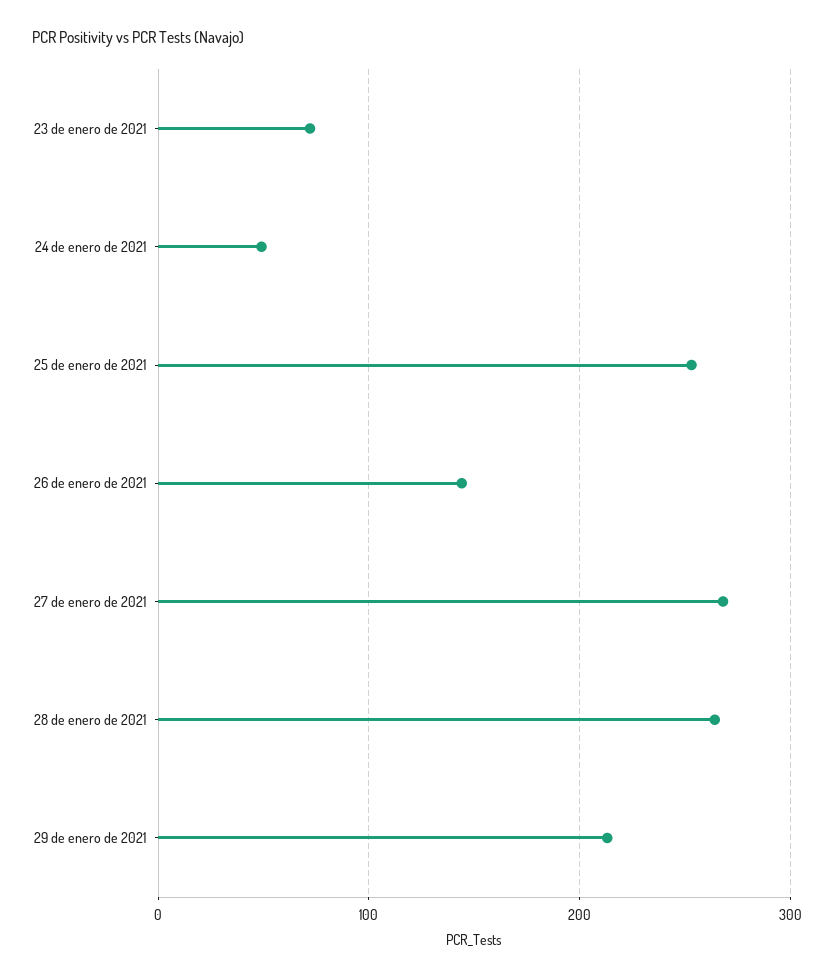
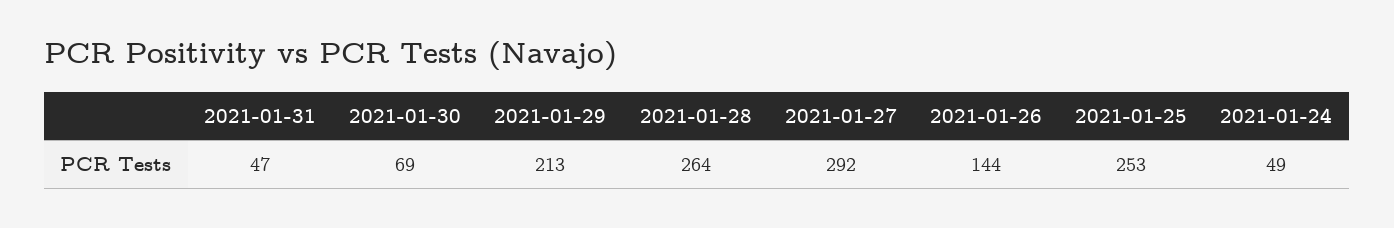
23 de enero de 2021: 70 -> none
27 de enero de 2021: 270 -> 292
2021-01-31: none -> 47
2021-01-30: none -> 69

